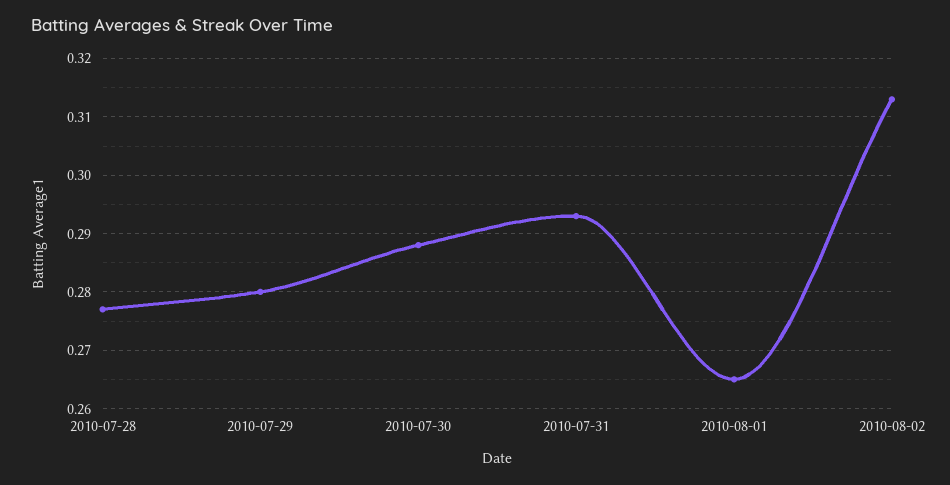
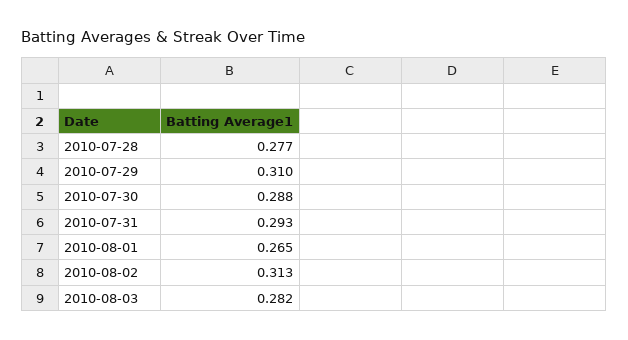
2010-07-29: 0.28 -> 0.31
2010-08-03: none -> 0.282

